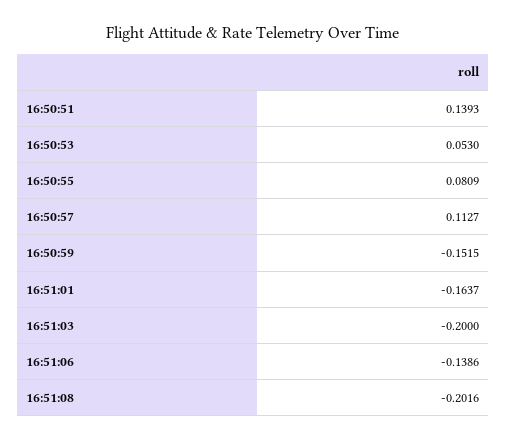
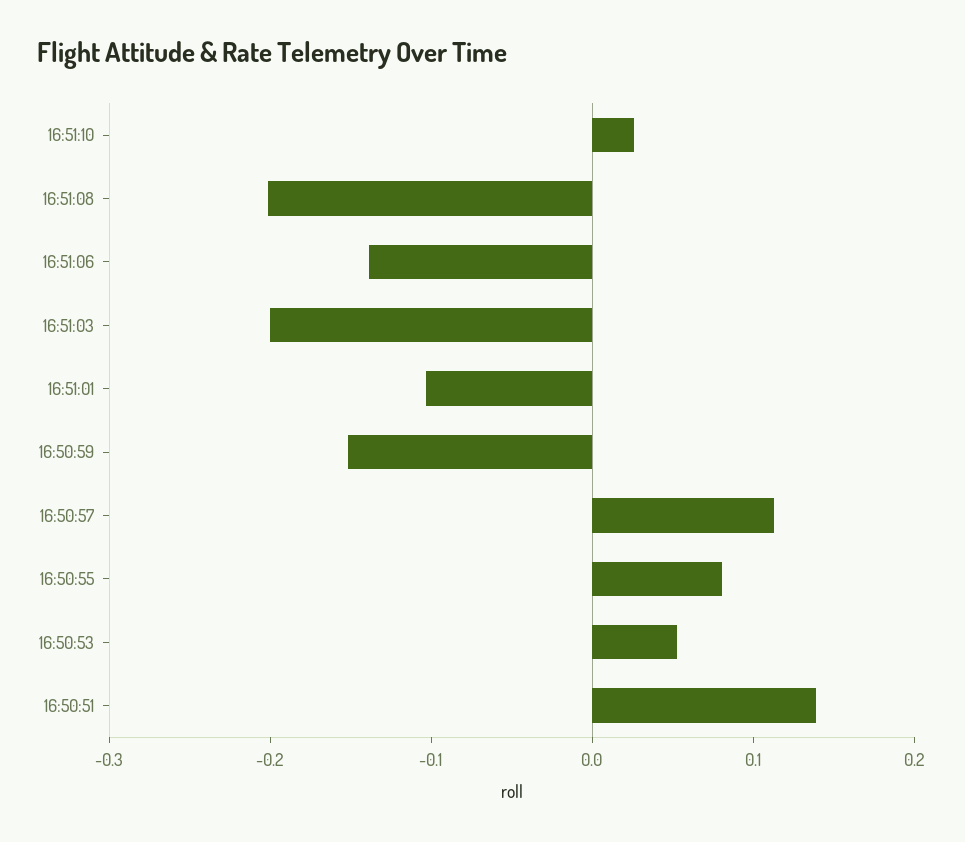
16:51:01: -0.1637 -> -0.1
16:51:10: none -> 0.02

